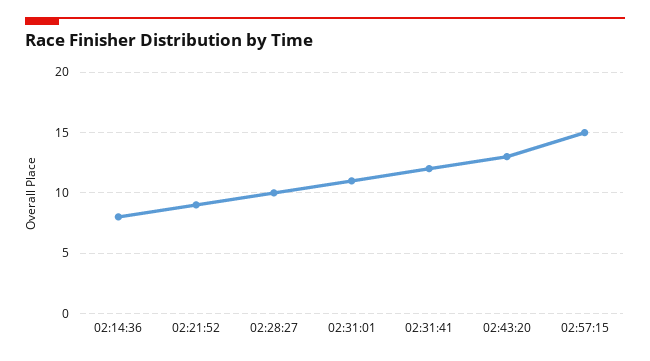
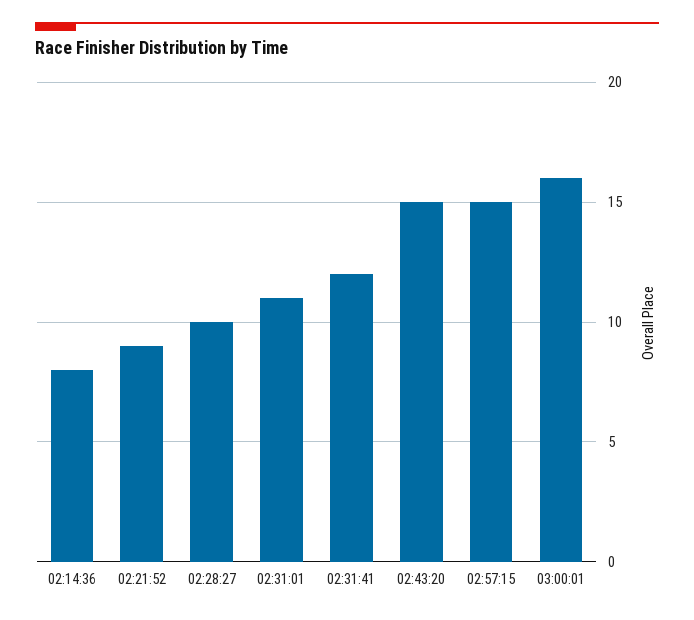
02:43:20: 13 -> 15
03:00:01: none -> 16

